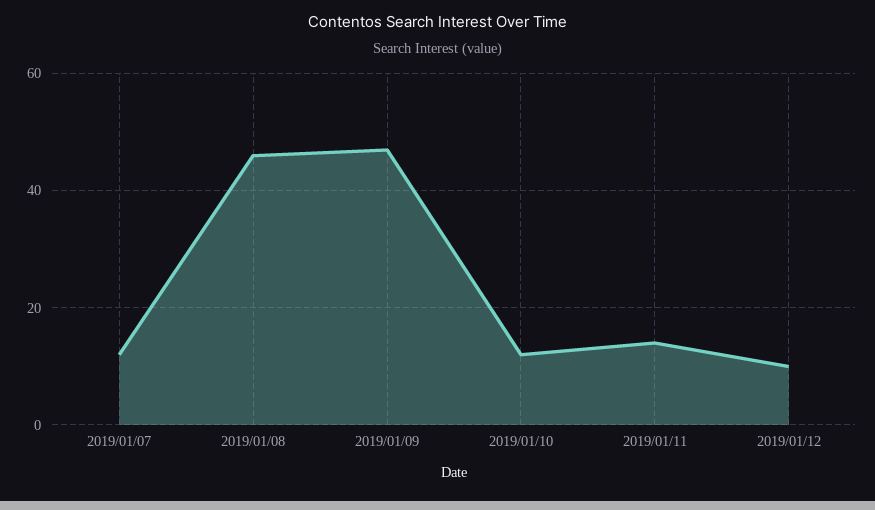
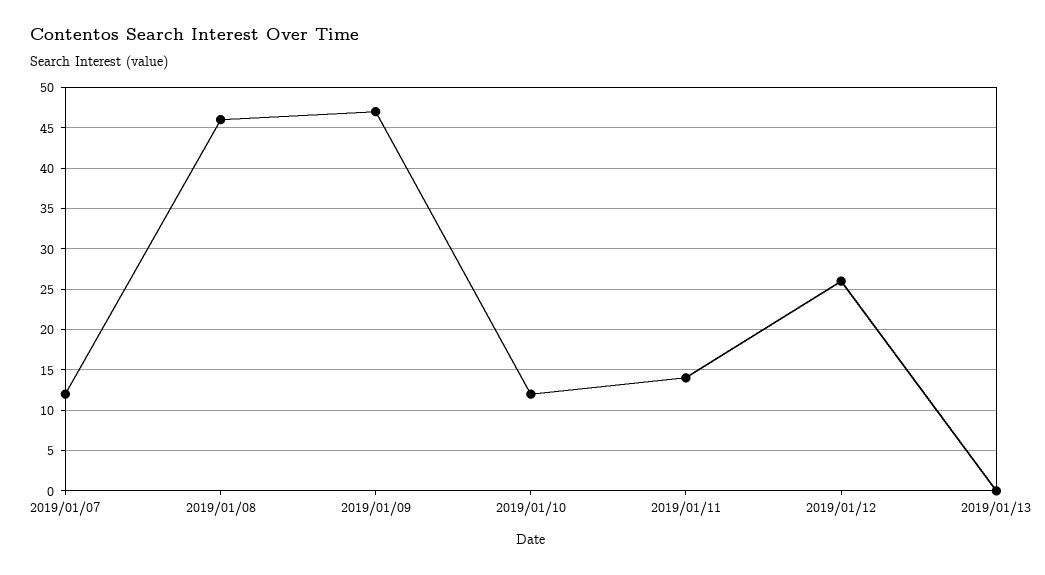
2019/01/12: 10 -> 26
2019/01/13: none -> 0

